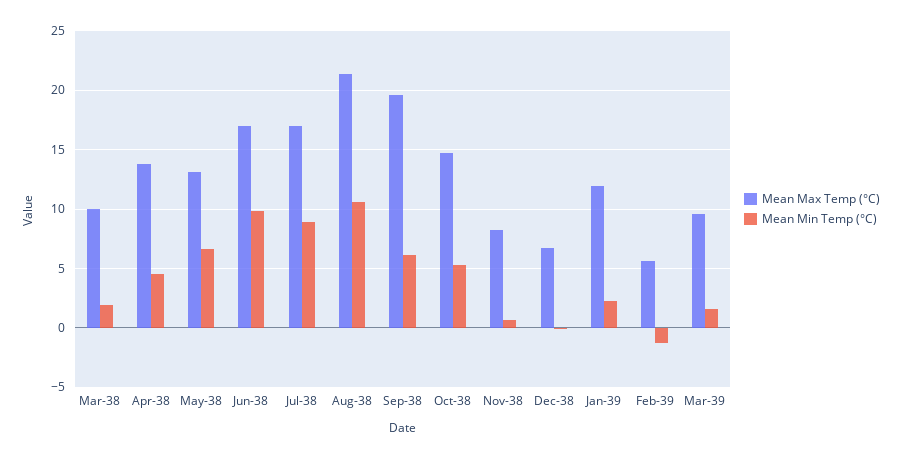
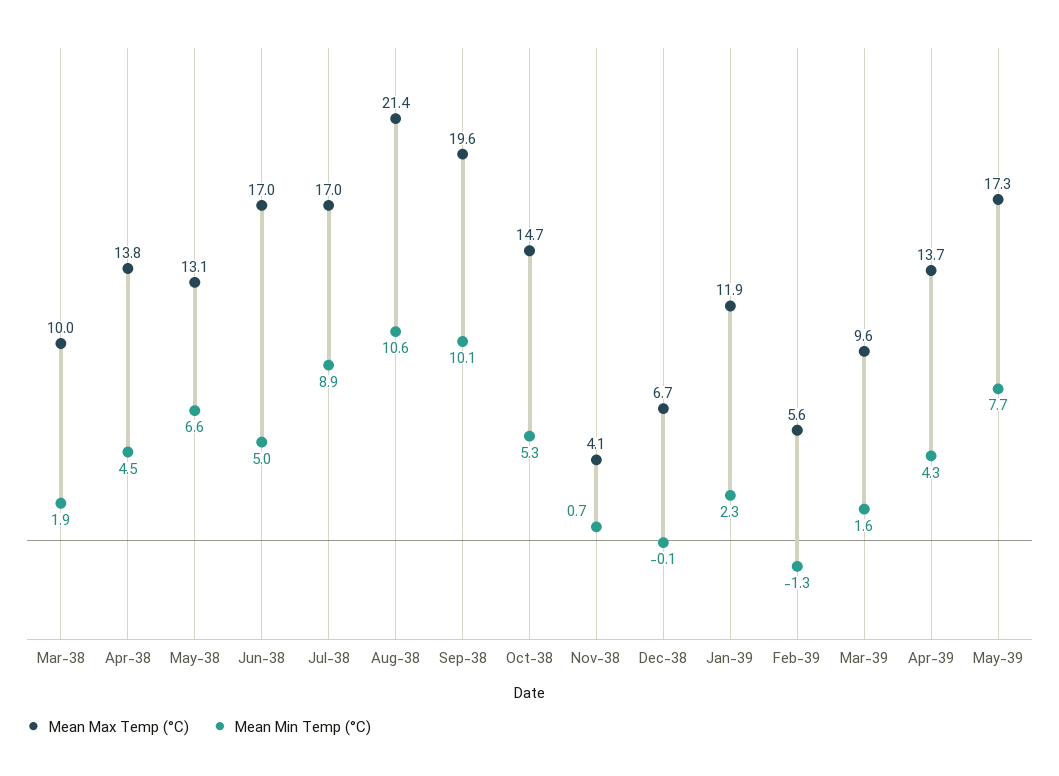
Mean Min Temp (°C), Jun-38: 10 -> 5
Mean Min Temp (°C), Sep-38: 6 -> 10.1
Mean Max Temp (°C), Nov-38: 8 -> 4.1
Mean Max Temp (°C), Apr-39: none -> 13.7
Mean Min Temp (°C), Apr-39: none -> 4.3
Mean Max Temp (°C), May-39: none -> 17.3
Mean Min Temp (°C), May-39: none -> 7.7

